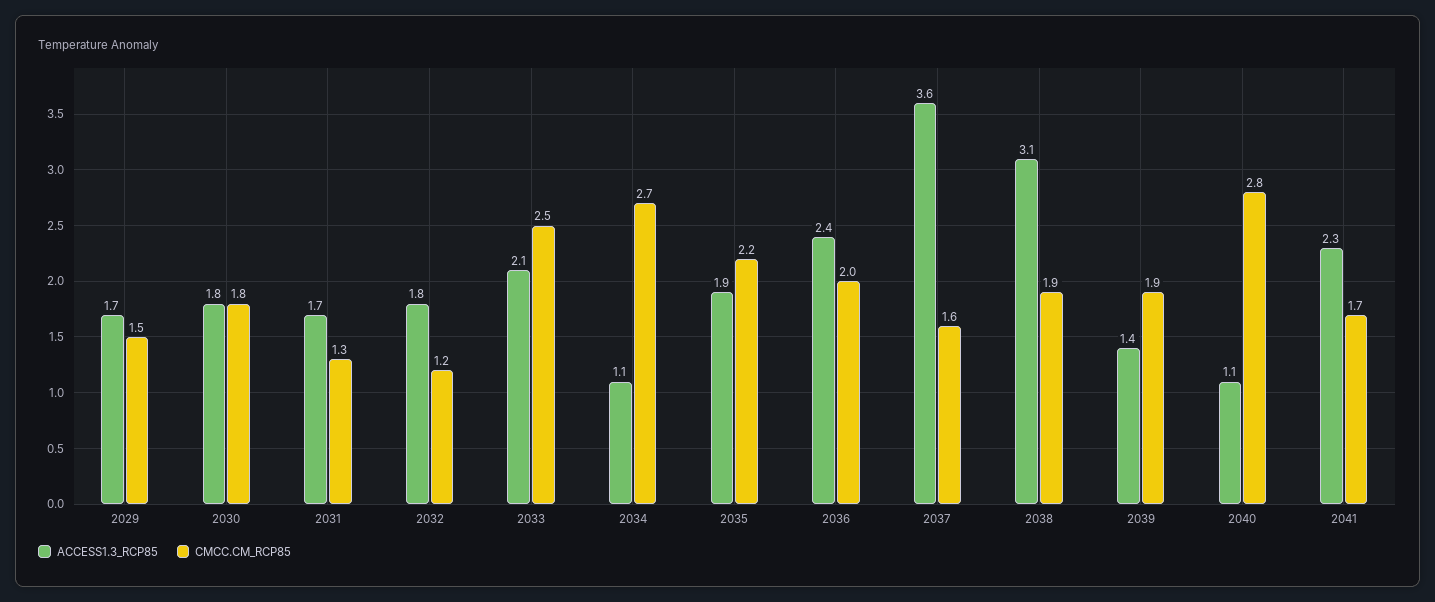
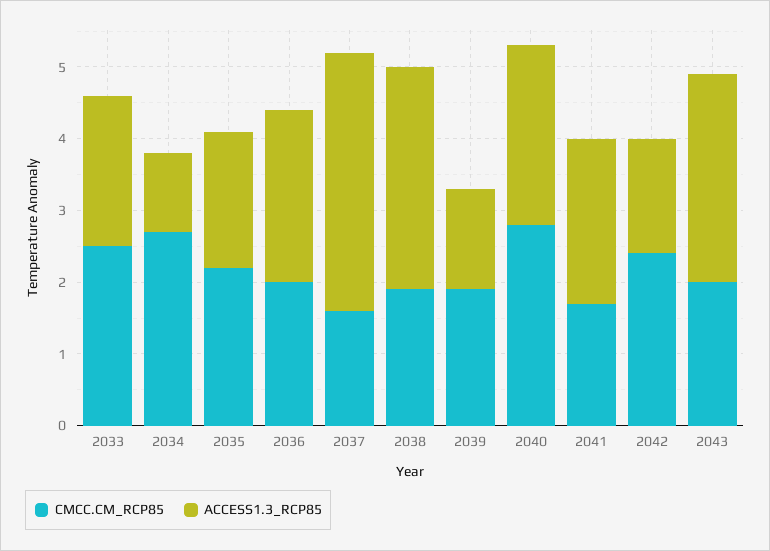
ACCESS1.3_RCP85, 2029: 1.7 -> none
CMCC.CM_RCP85, 2029: 1.5 -> none
ACCESS1.3_RCP85, 2030: 1.8 -> none
CMCC.CM_RCP85, 2030: 1.8 -> none
ACCESS1.3_RCP85, 2031: 1.7 -> none
CMCC.CM_RCP85, 2031: 1.3 -> none
ACCESS1.3_RCP85, 2032: 1.8 -> none
CMCC.CM_RCP85, 2032: 1.2 -> none
ACCESS1.3_RCP85, 2040: 1.1 -> 2.5
CMCC.CM_RCP85, 2042: none -> 2.5
ACCESS1.3_RCP85, 2042: none -> 1.5
CMCC.CM_RCP85, 2043: none -> 2
ACCESS1.3_RCP85, 2043: none -> 3

